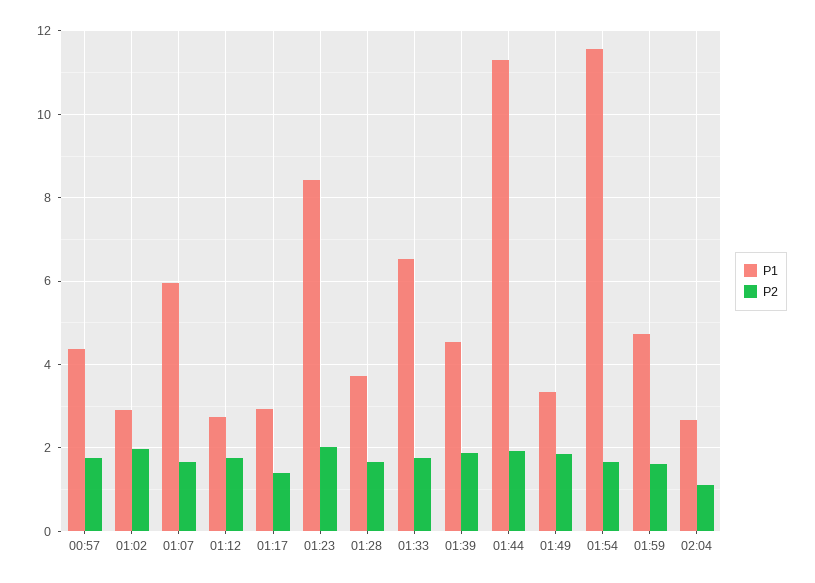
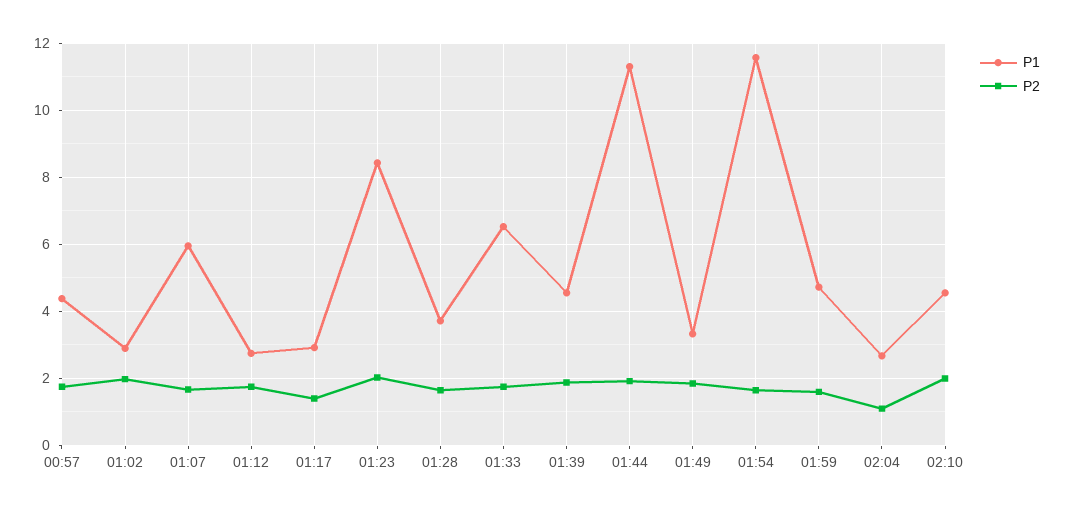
P1, 02:10: none -> 4.6
P2, 02:10: none -> 2

